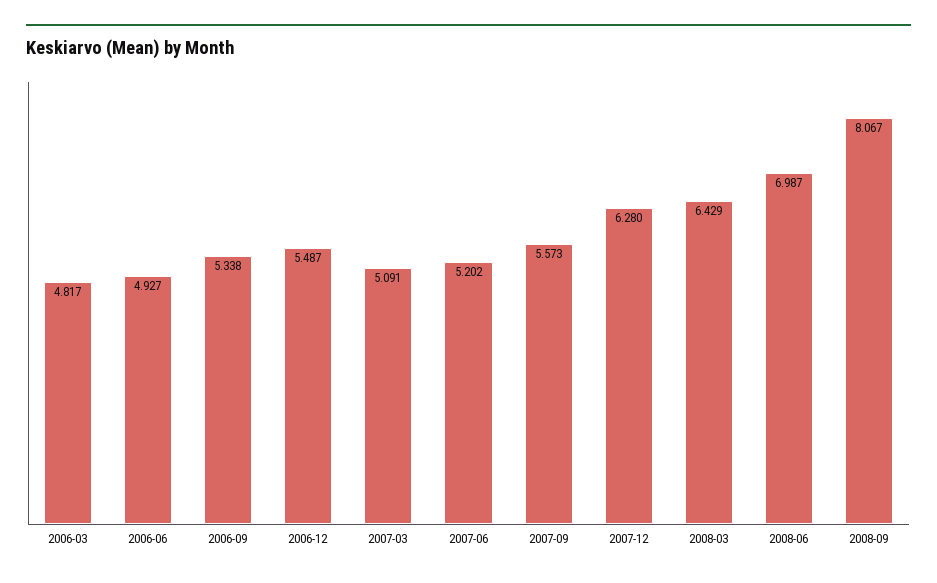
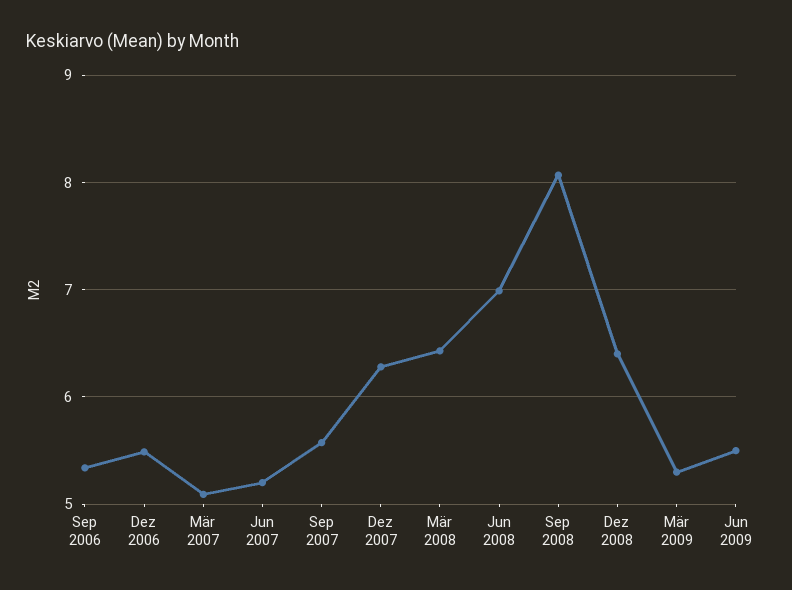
2006-03: 4.817 -> none
2006-06: 4.927 -> none
Dez 2008: none -> 6.4
Mär 2009: none -> 5.3
Jun 2009: none -> 5.5

